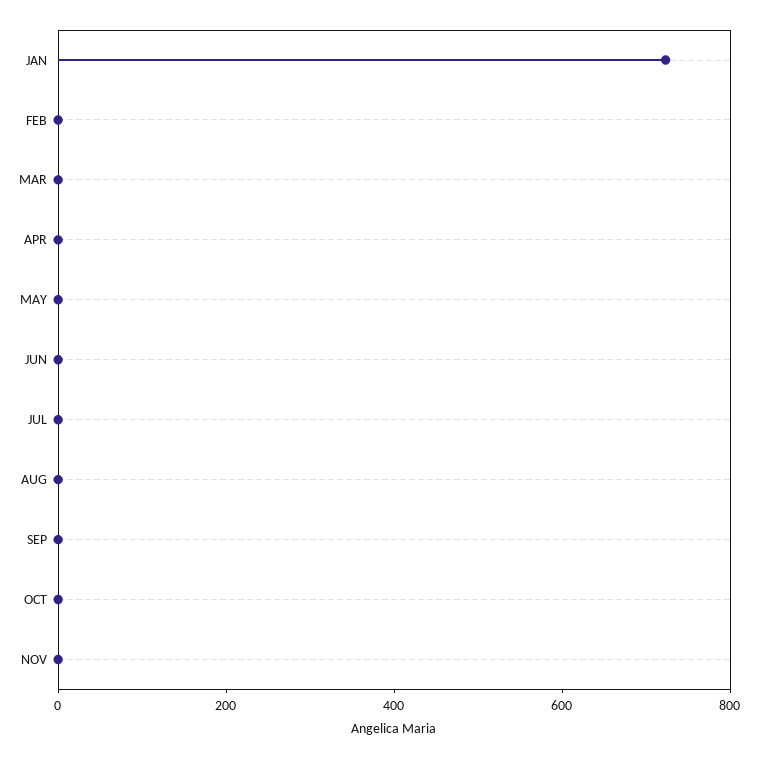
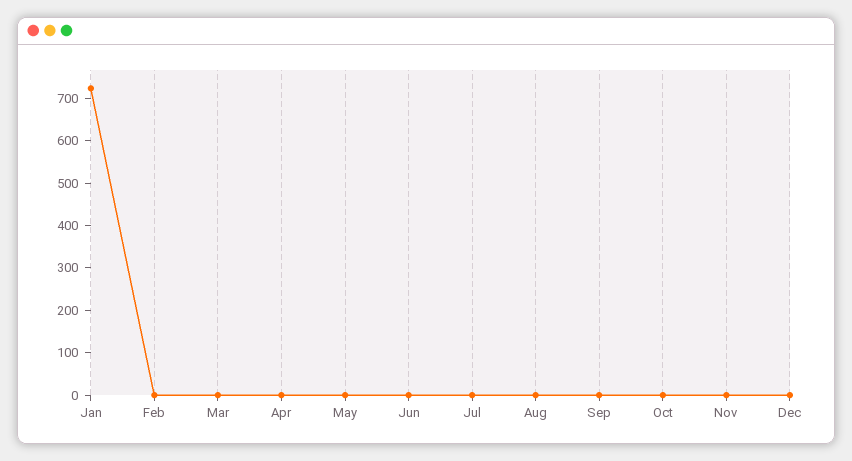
Dec: none -> 0

